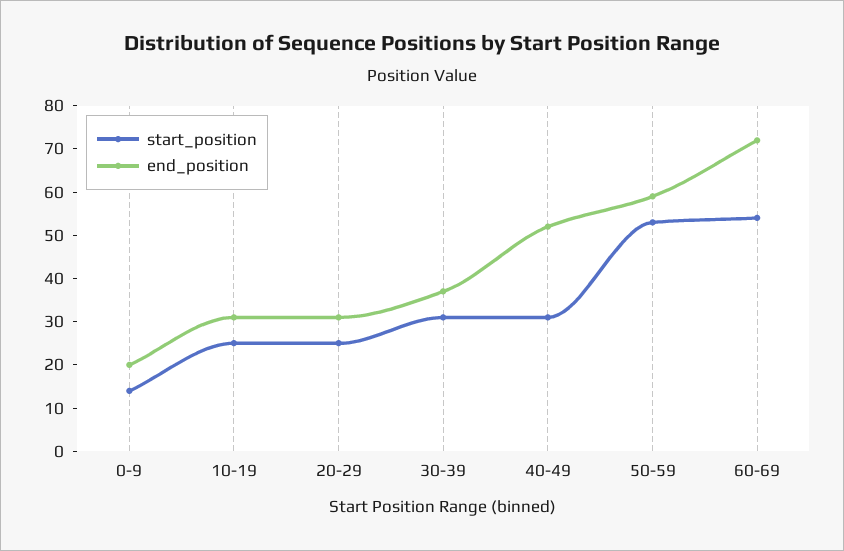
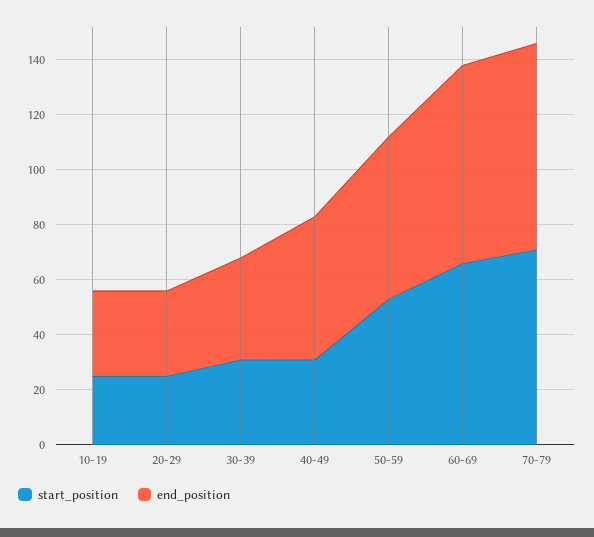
start_position, 0-9: 15 -> none
end_position, 0-9: 20 -> none
start_position, 60-69: 55 -> 65
start_position, 70-79: none -> 70
end_position, 70-79: none -> 75

